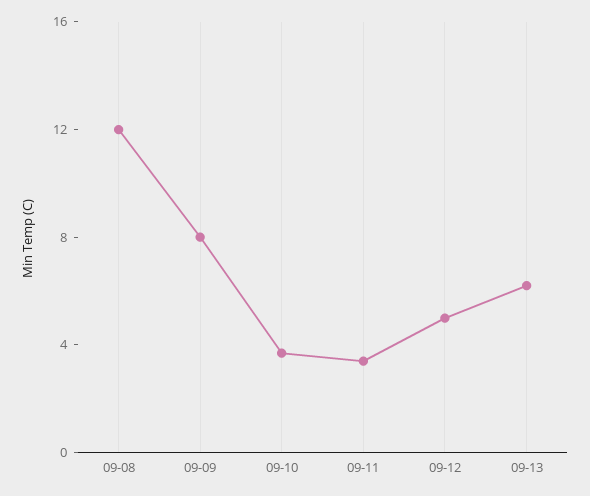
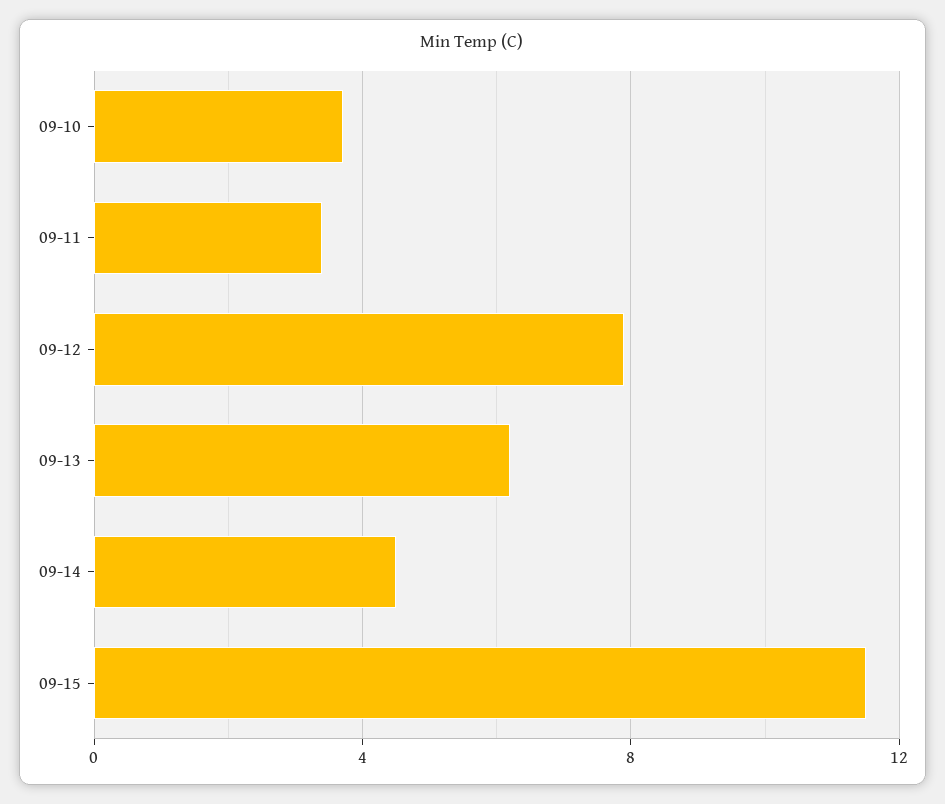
09-08: 12 -> none
09-09: 8 -> none
09-12: 5 -> 8
09-14: none -> 4.5
09-15: none -> 11.5

